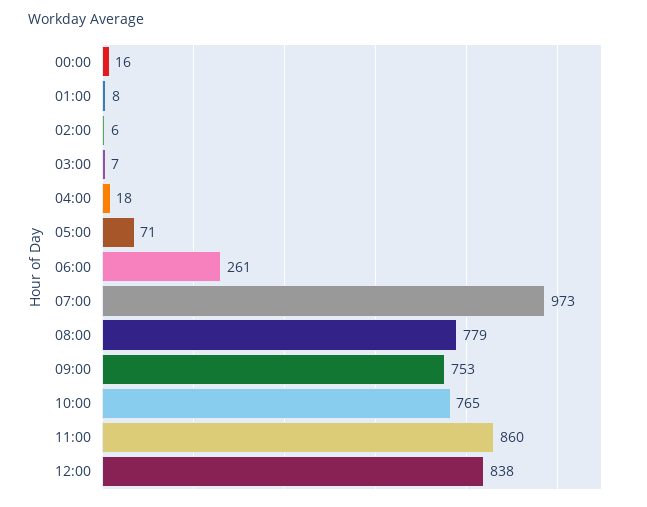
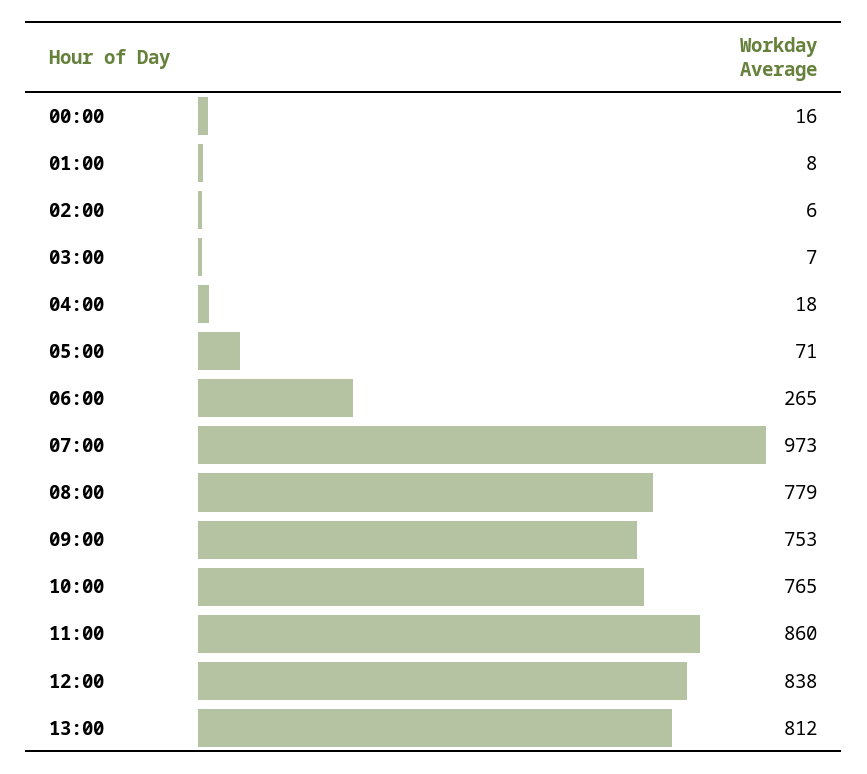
06:00: 261 -> 265
13:00: none -> 812

